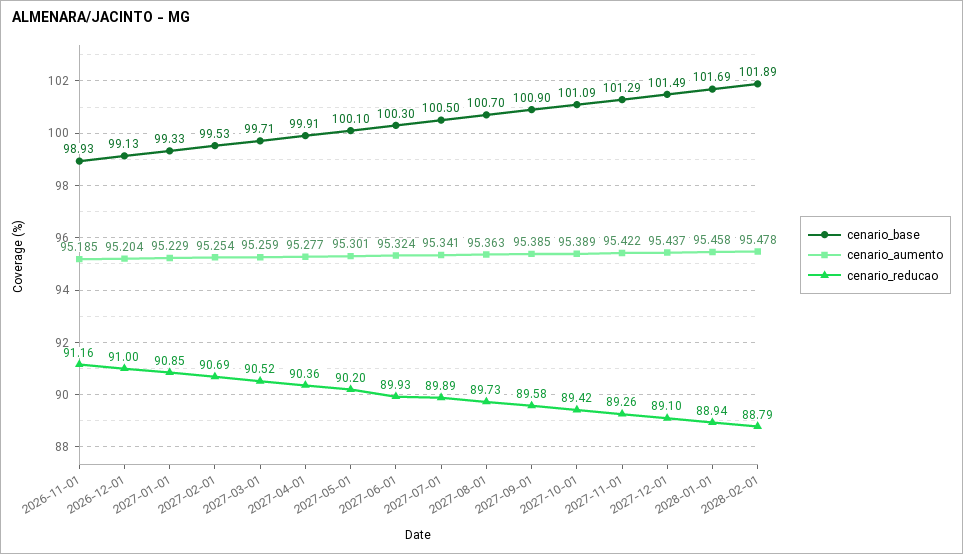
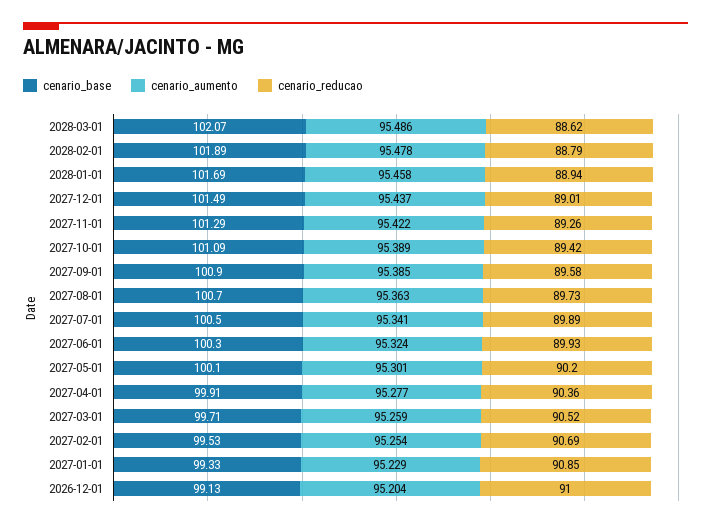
cenario_base, 2026-11-01: 98.93 -> none
cenario_aumento, 2026-11-01: 95.185 -> none
cenario_reducao, 2026-11-01: 91.16 -> none
cenario_reducao, 2027-12-01: 89.1 -> 89.01
cenario_base, 2028-03-01: none -> 102.07
cenario_aumento, 2028-03-01: none -> 95.486
cenario_reducao, 2028-03-01: none -> 88.62

